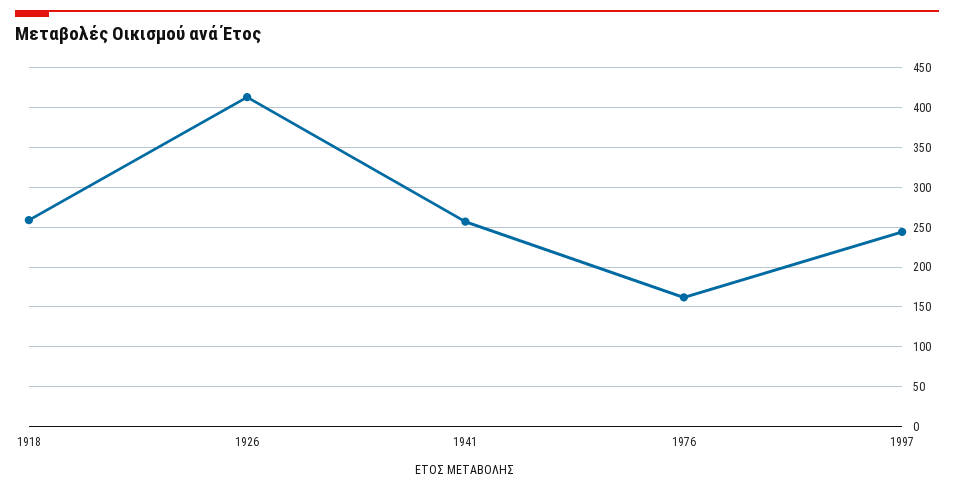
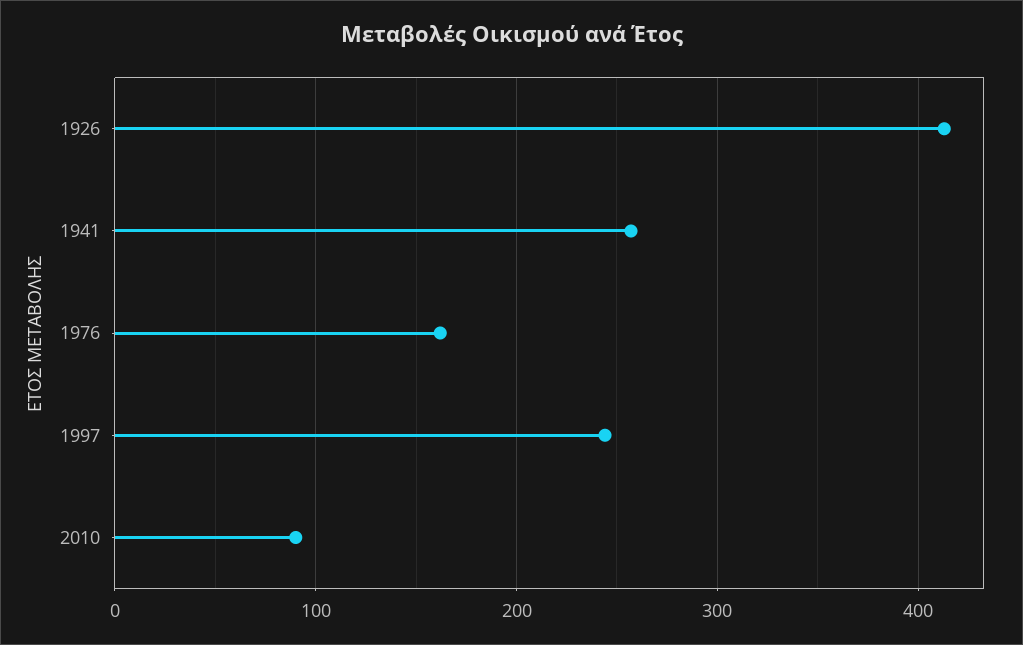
1918: 260 -> none
2010: none -> 90

